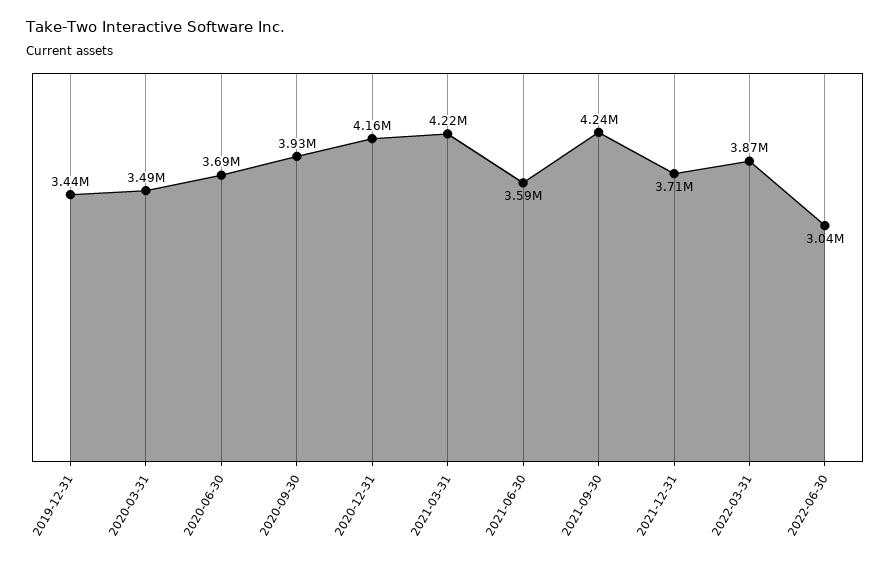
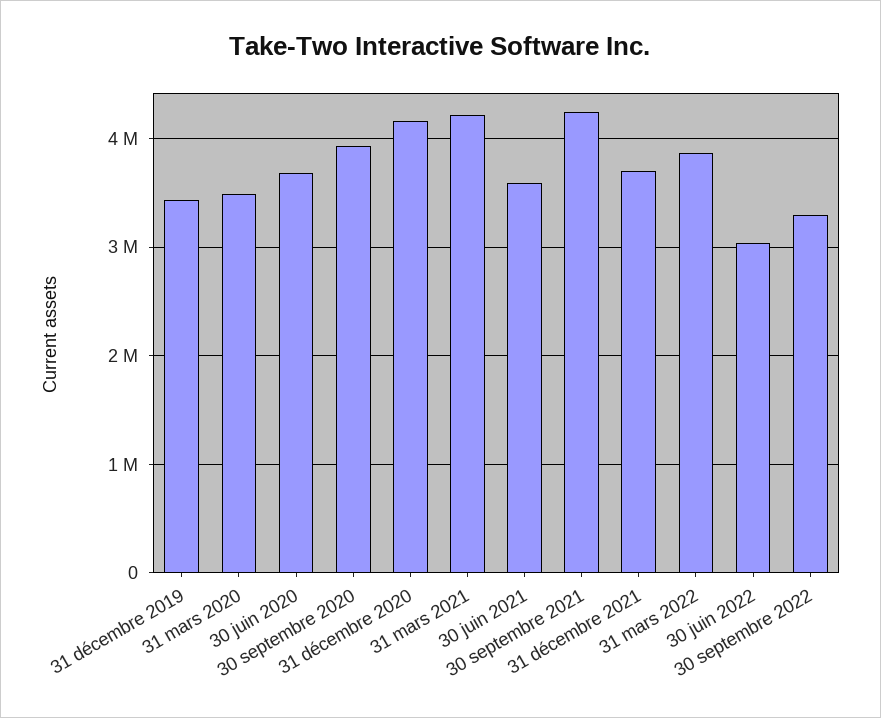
30 septembre 2022: none -> 3300000

